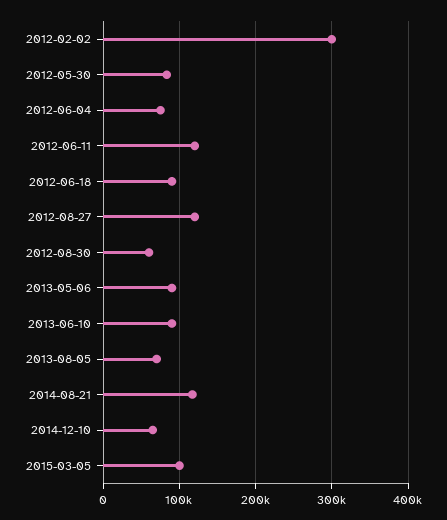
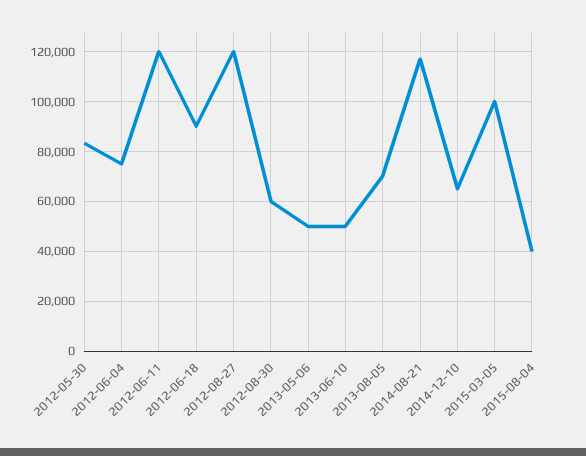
2012-02-02: 300000 -> none
2013-05-06: 90000 -> 50000
2013-06-10: 90000 -> 50000
2015-08-04: none -> 40000

